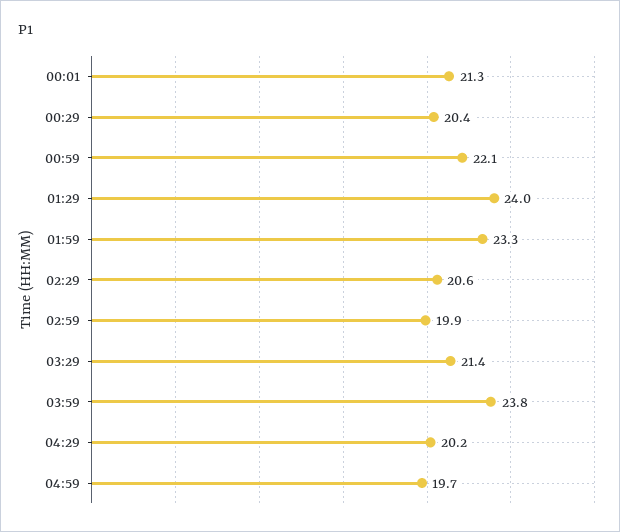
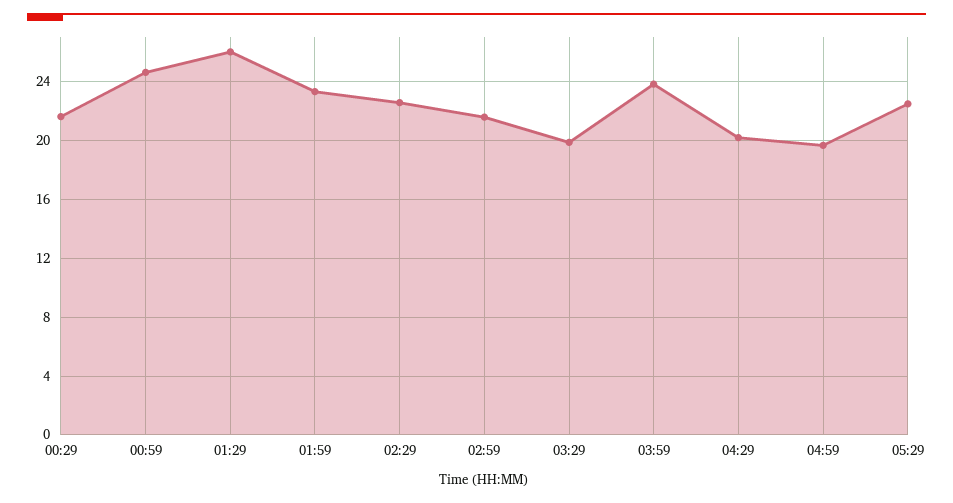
00:01: 21.3 -> none
00:29: 20.4 -> 21.5
00:59: 22.1 -> 24.5
01:29: 24 -> 26
02:29: 20.6 -> 22.5
02:59: 19.9 -> 21.5
03:29: 21.4 -> 20
05:29: none -> 22.5

